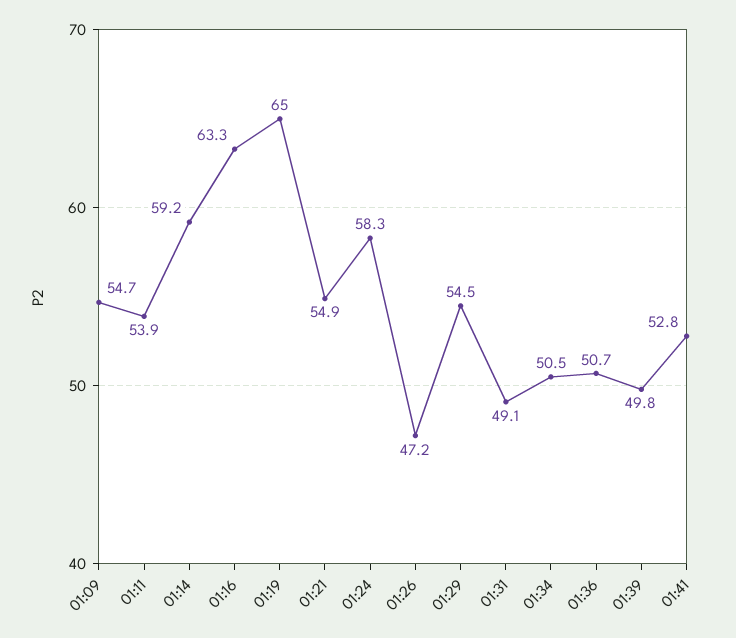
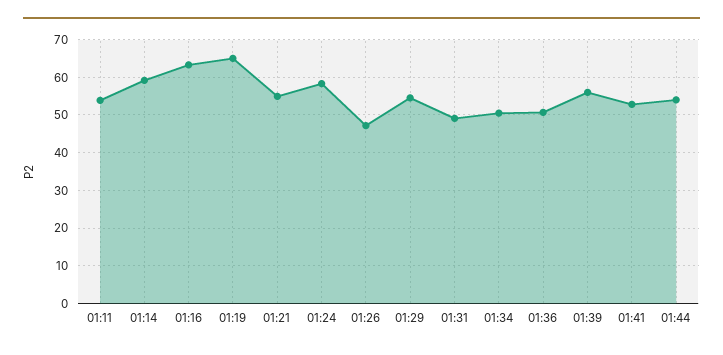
01:09: 54.7 -> none
01:39: 49.8 -> 56
01:44: none -> 54

